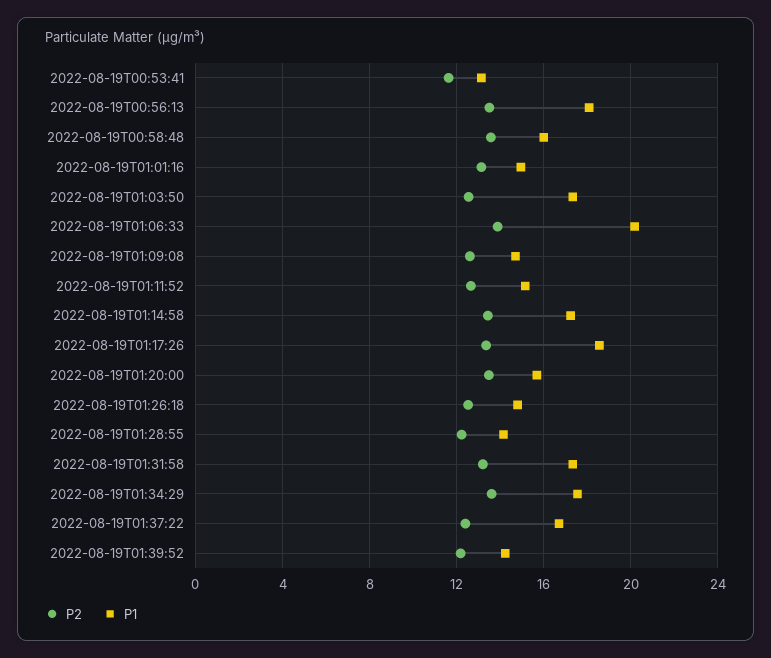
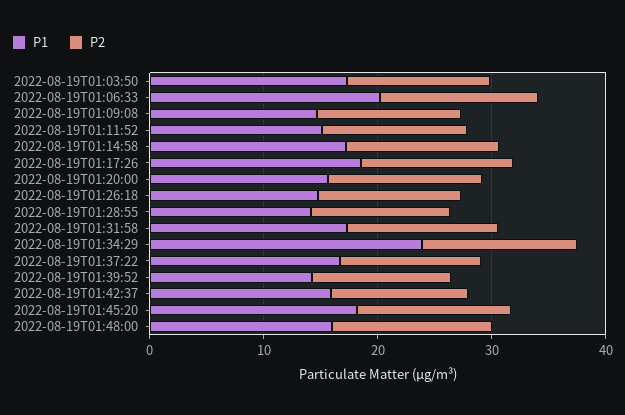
P2, 2022-08-19T00:53:41: 11.5 -> none
P1, 2022-08-19T00:53:41: 13 -> none
P2, 2022-08-19T00:56:13: 13.5 -> none
P1, 2022-08-19T00:56:13: 18 -> none
P2, 2022-08-19T00:58:48: 13.5 -> none
P1, 2022-08-19T00:58:48: 16 -> none
P2, 2022-08-19T01:01:16: 13 -> none
P1, 2022-08-19T01:01:16: 15 -> none
P1, 2022-08-19T01:34:29: 17.5 -> 24
P1, 2022-08-19T01:42:37: none -> 16
P2, 2022-08-19T01:42:37: none -> 12
P1, 2022-08-19T01:45:20: none -> 18
P2, 2022-08-19T01:45:20: none -> 14
P1, 2022-08-19T01:48:00: none -> 16
P2, 2022-08-19T01:48:00: none -> 14

